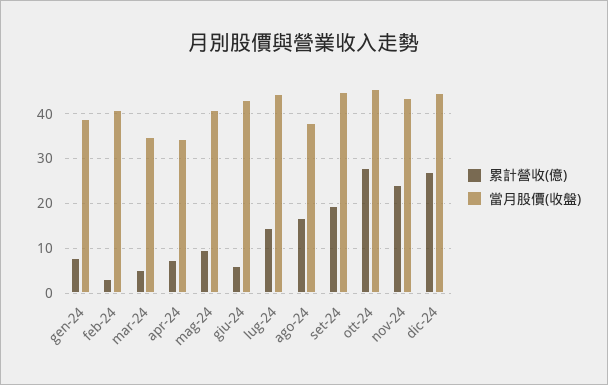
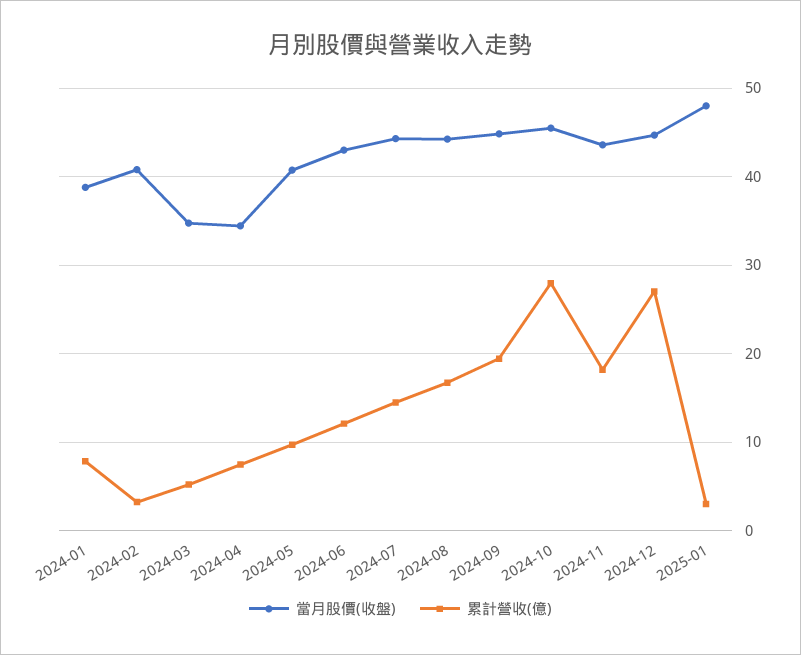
累計營收(億), giu-24: 6 -> 12
當月股價(收盤), ago-24: 38 -> 44
累計營收(億), nov-24: 24 -> 18
當月股價(收盤), 2025-01: none -> 48
累計營收(億), 2025-01: none -> 3

